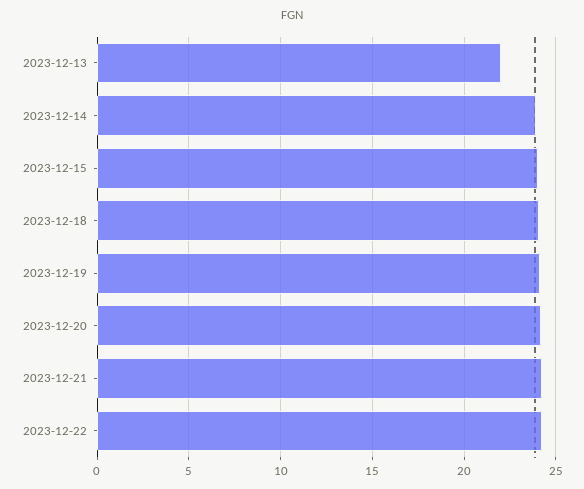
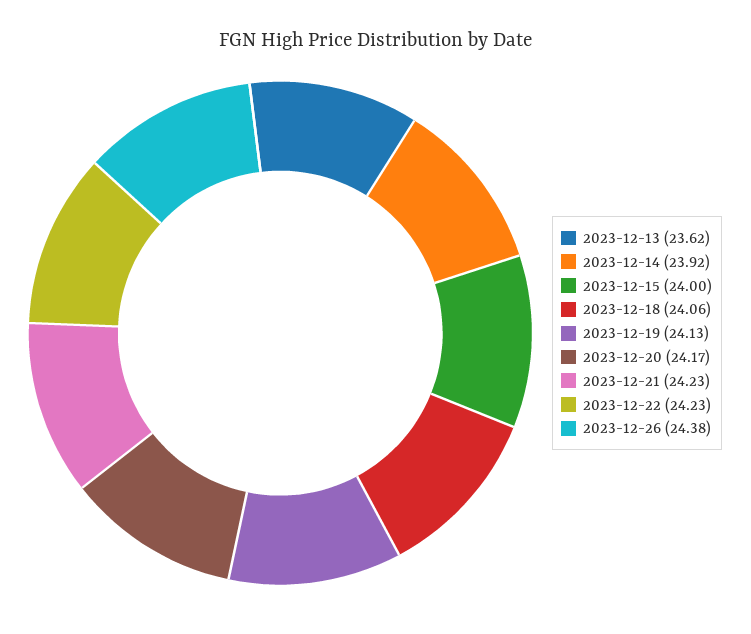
2023-12-13: 22 -> 23.62
2023-12-26: none -> 24.38

